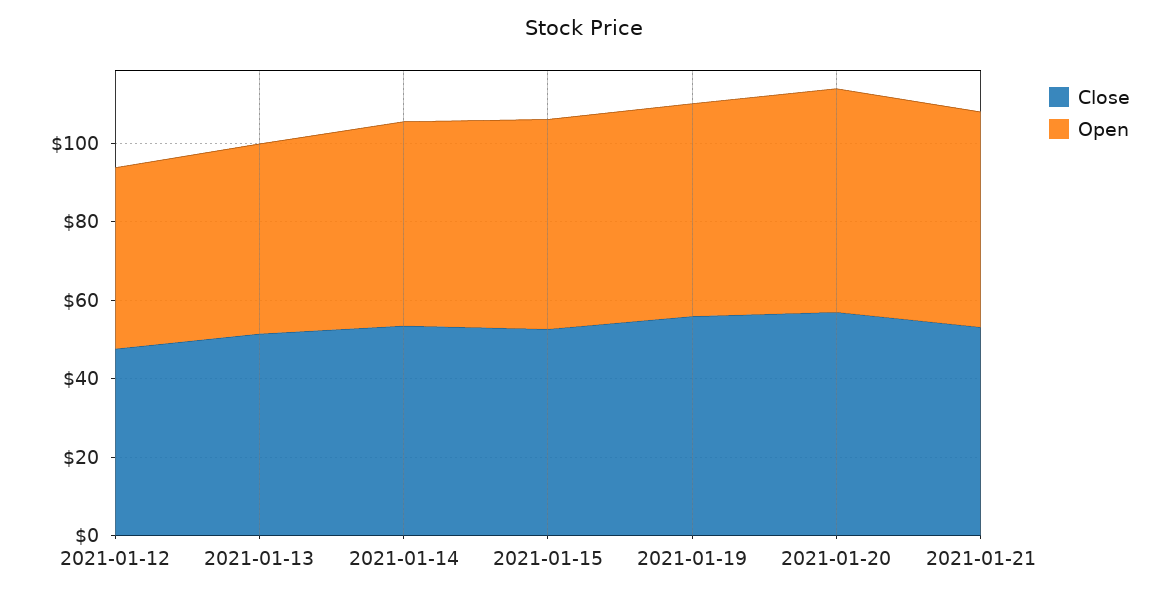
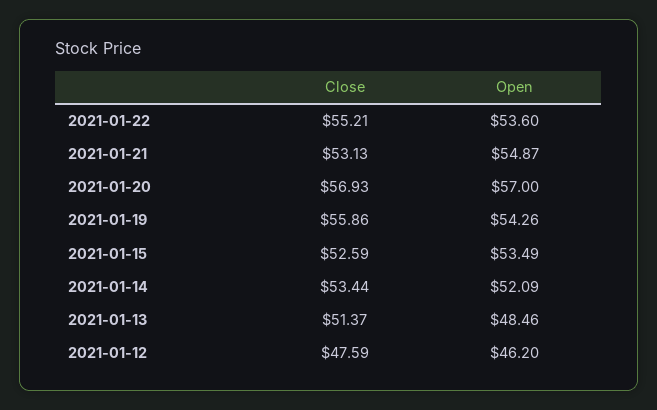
Close, 2021-01-22: none -> 55.21
Open, 2021-01-22: none -> 53.6

